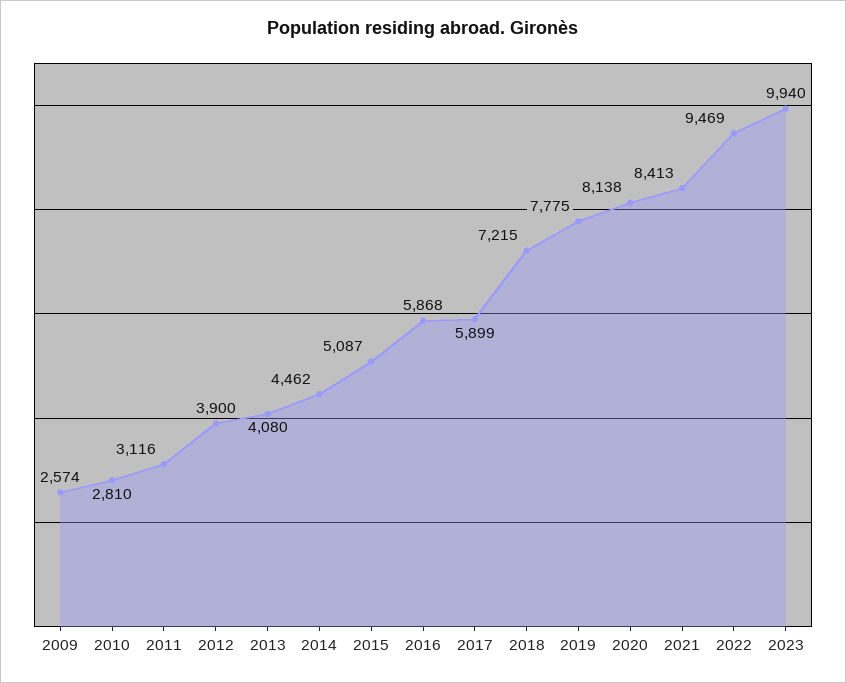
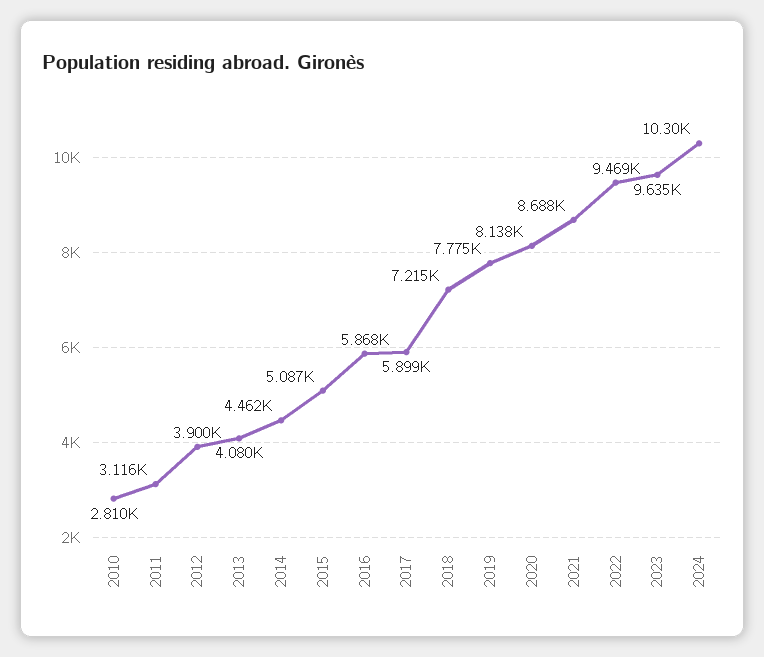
2009: 2574 -> none
2021: 8413 -> 8688
2023: 9940 -> 9635
2024: none -> 10300

